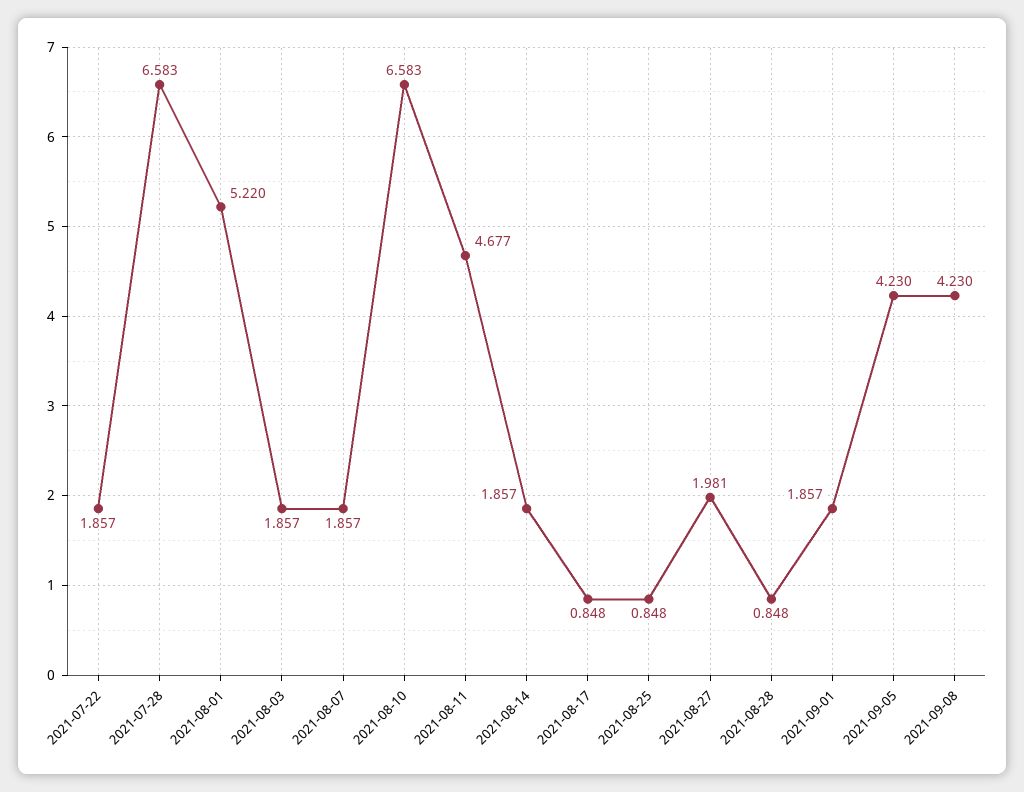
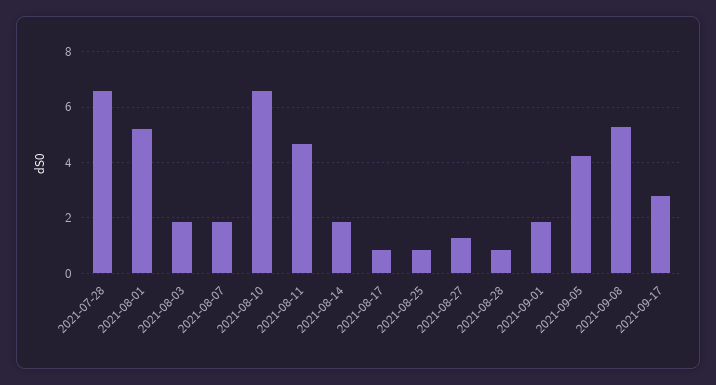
2021-07-22: 1.857 -> none
2021-08-27: 1.981 -> 1.25
2021-09-08: 4.23 -> 5.25
2021-09-17: none -> 2.75

